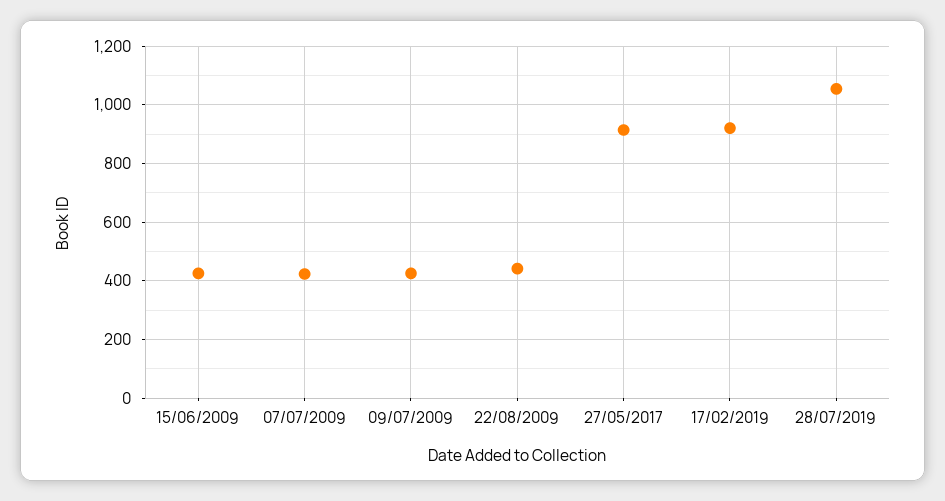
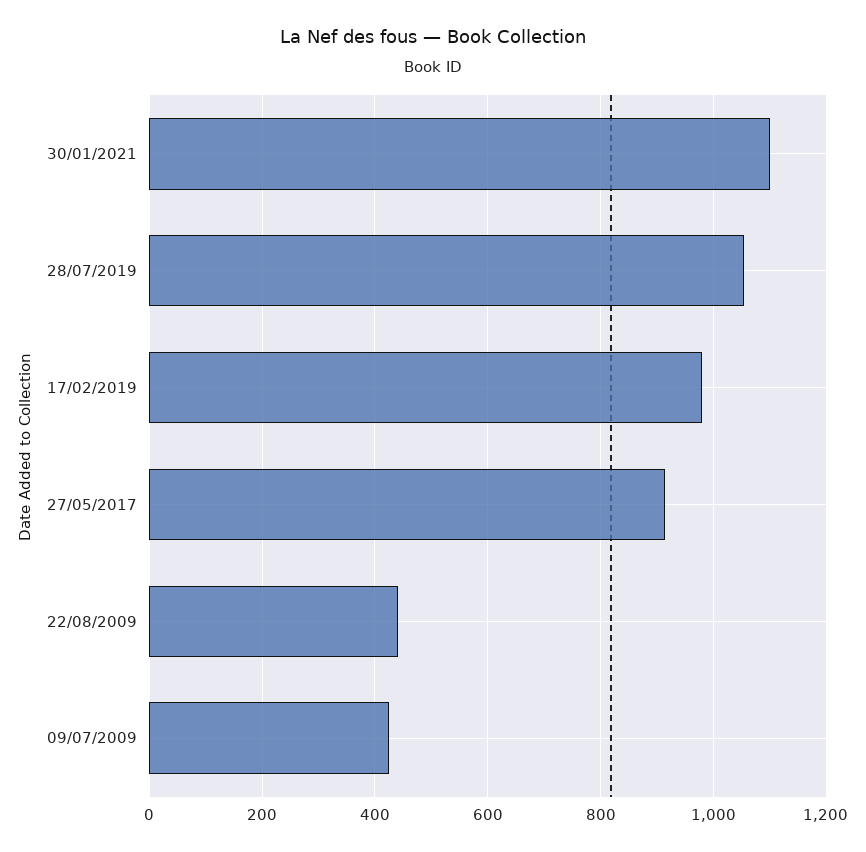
15/06/2009: 425 -> none
07/07/2009: 425 -> none
17/02/2019: 925 -> 980
30/01/2021: none -> 1100

